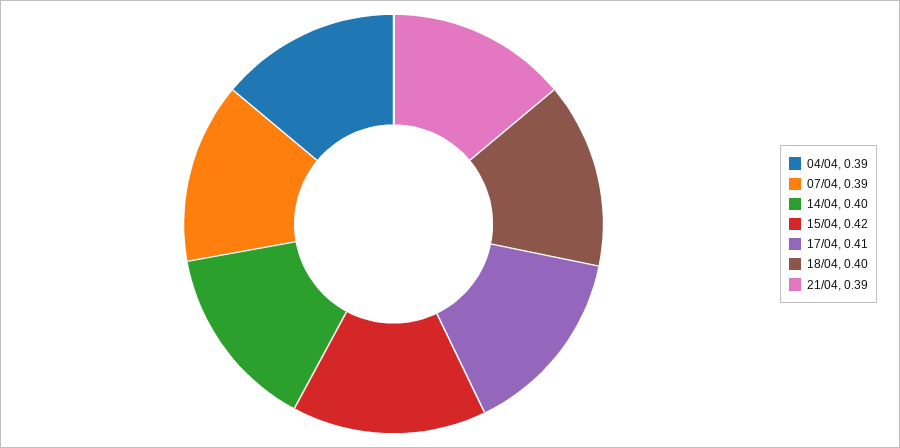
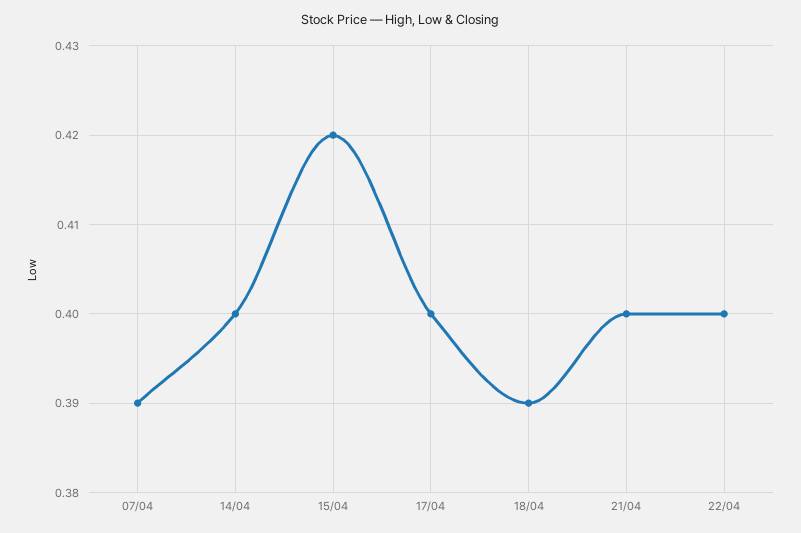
04/04: 0.39 -> none
17/04: 0.41 -> 0.4
18/04: 0.4 -> 0.39
21/04: 0.39 -> 0.4
22/04: none -> 0.4

